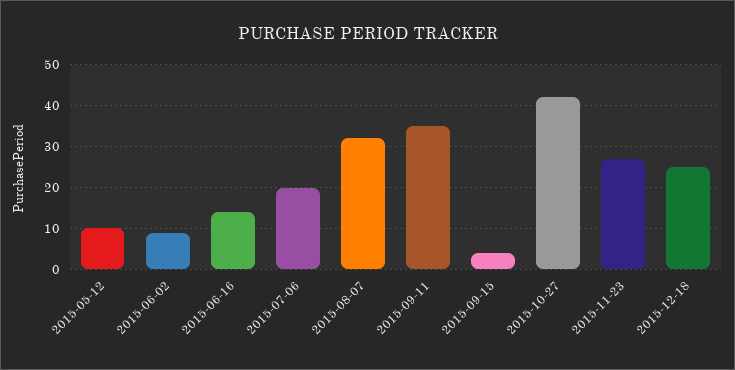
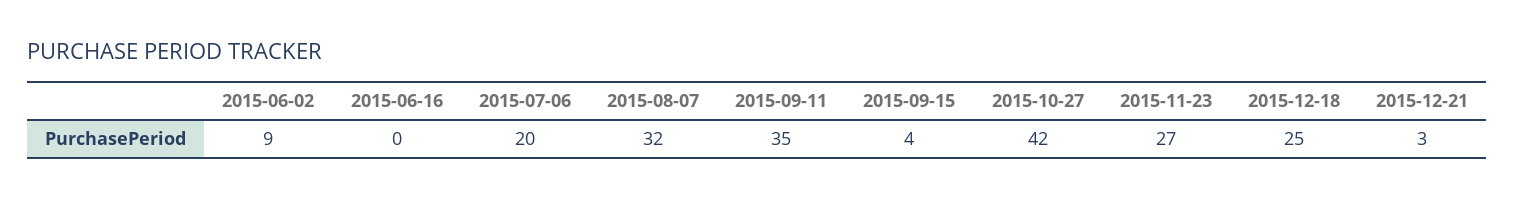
2015-05-12: 10 -> none
2015-06-16: 15 -> 0
2015-12-21: none -> 3

